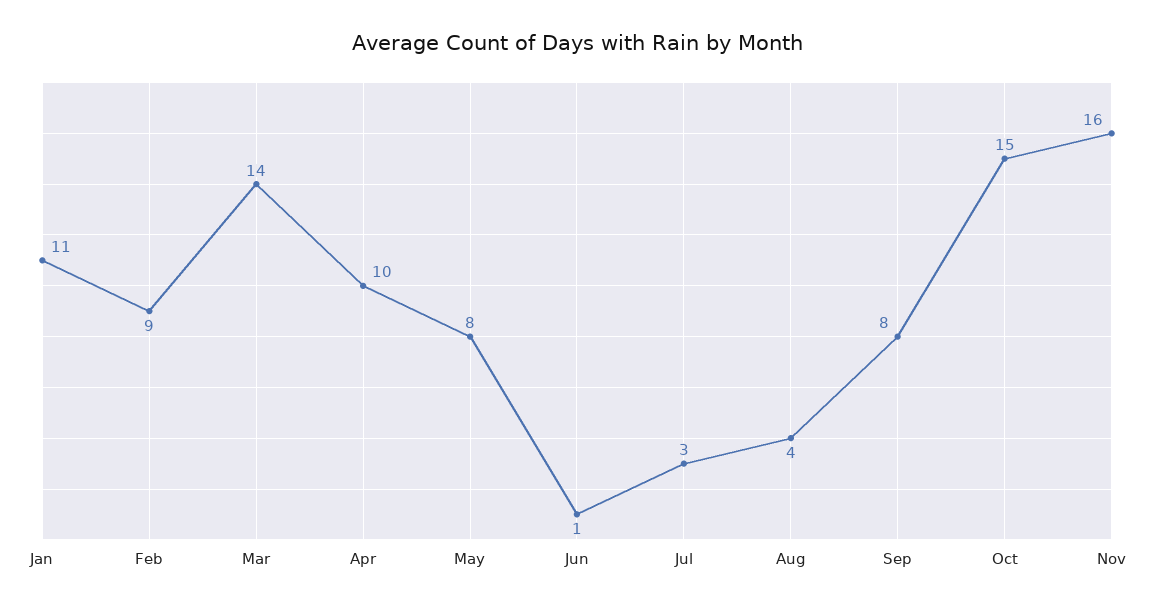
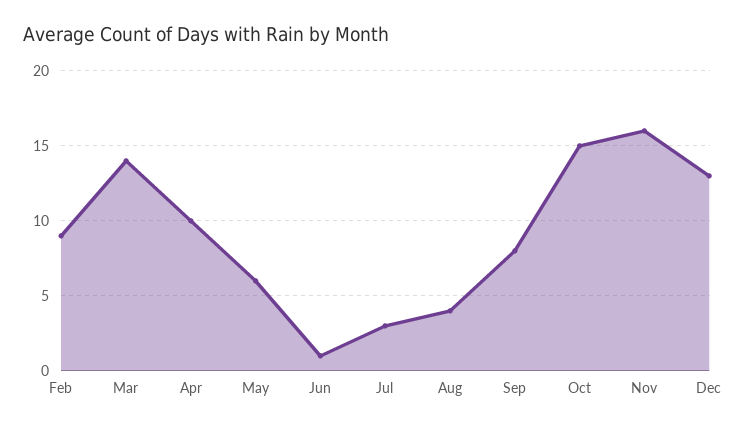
Jan: 11 -> none
May: 8 -> 6
Dec: none -> 13

